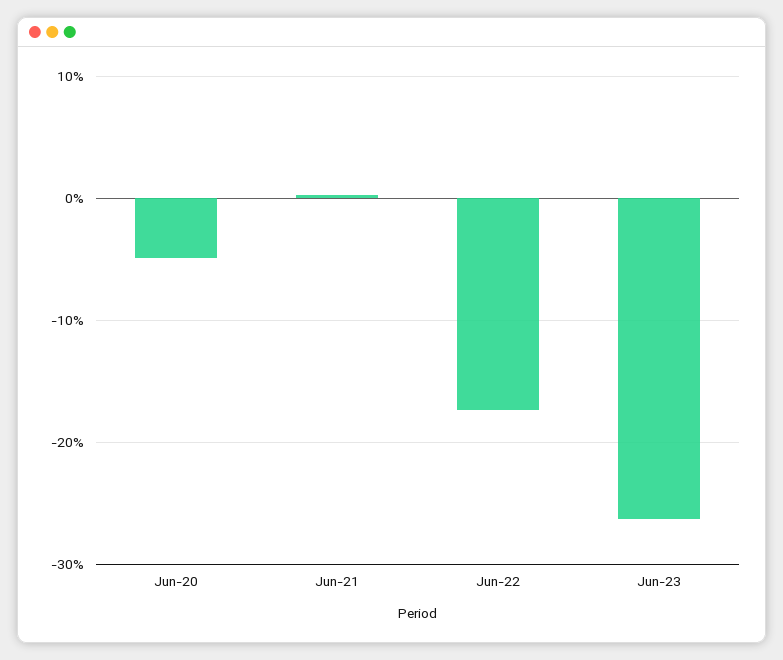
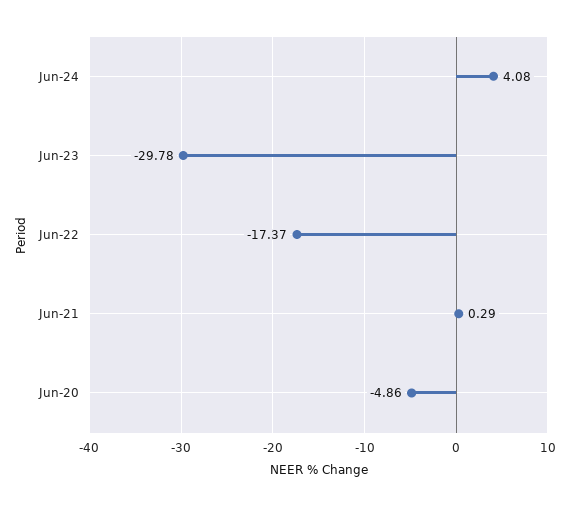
Jun-23: -26 -> -29.78
Jun-24: none -> 4.08

